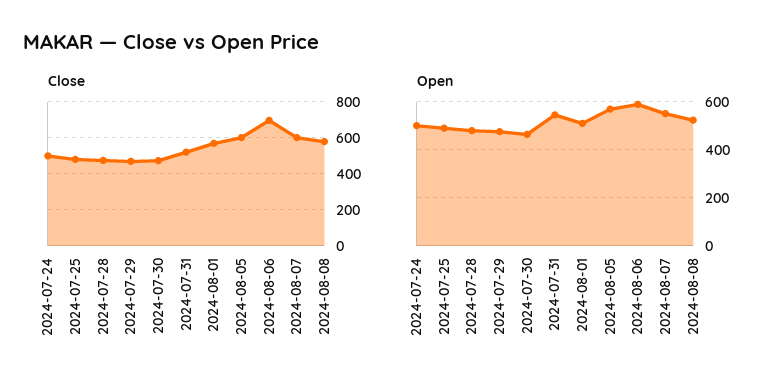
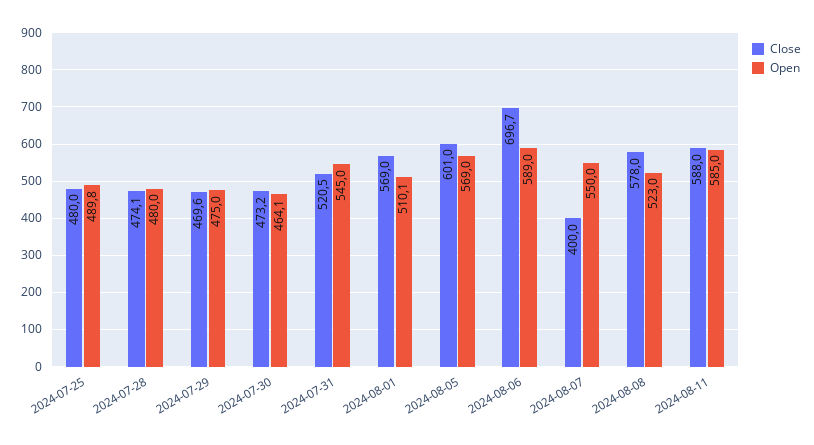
Close, 2024-07-24: 500 -> none
Close, 2024-08-07: 600 -> 400
Open, 2024-07-24: 500 -> none
Close, 2024-08-11: none -> 588
Open, 2024-08-11: none -> 585

